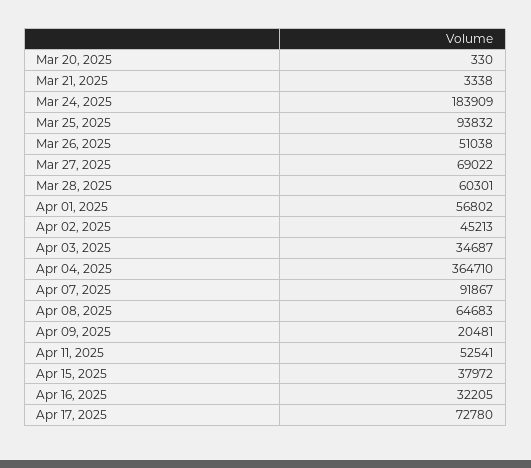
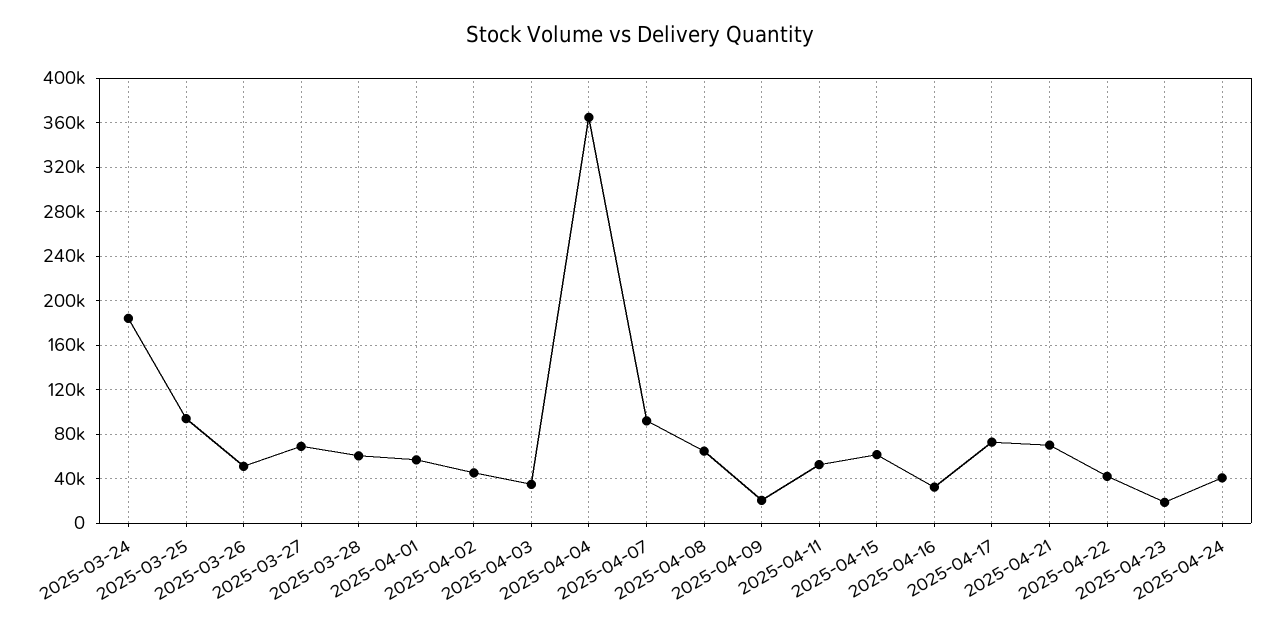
Mar 20, 2025: 330 -> none
Mar 21, 2025: 3338 -> none
Apr 15, 2025: 37972 -> 60000
2025-04-21: none -> 70000
2025-04-22: none -> 40000
2025-04-23: none -> 20000
2025-04-24: none -> 40000

